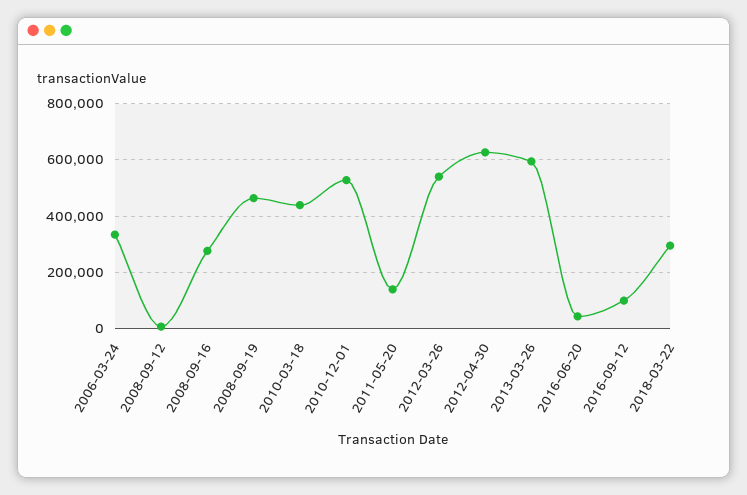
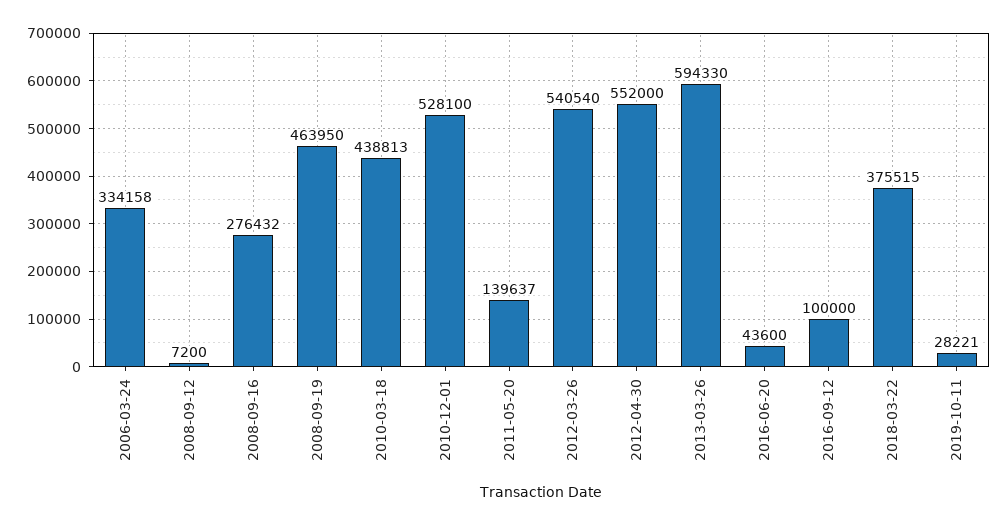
2012-04-30: 625000 -> 552000
2018-03-22: 300000 -> 375515
2019-10-11: none -> 28221

